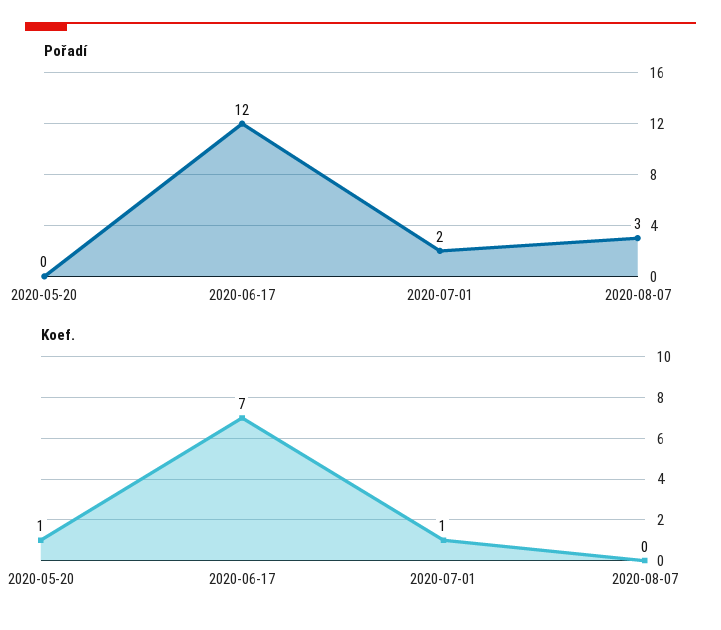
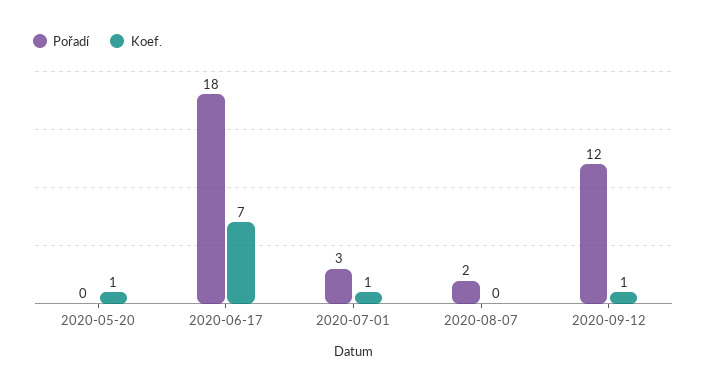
Pořadí, 2020-06-17: 12 -> 18
Pořadí, 2020-07-01: 2 -> 3
Pořadí, 2020-08-07: 3 -> 2
Pořadí, 2020-09-12: none -> 12
Koef., 2020-09-12: none -> 1

